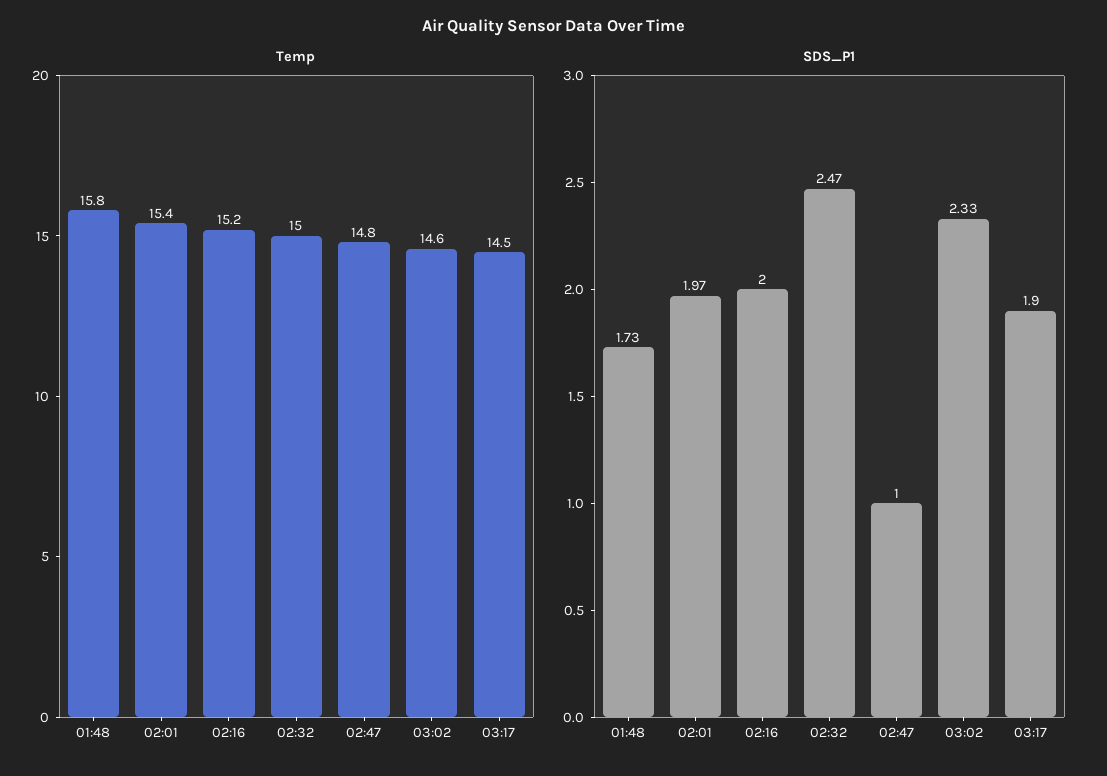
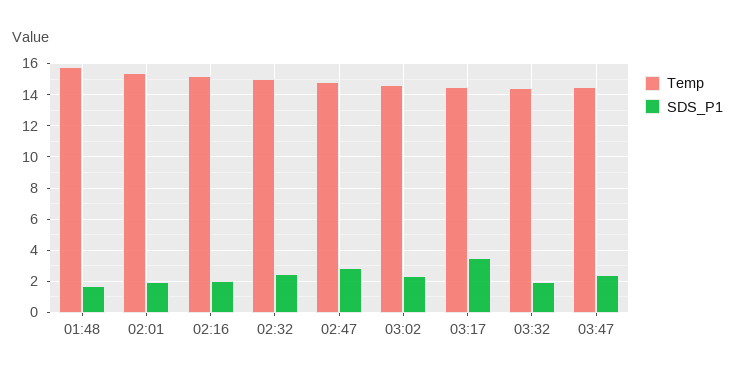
SDS_P1, 02:47: 1 -> 3
SDS_P1, 03:17: 1.9 -> 3.5
Temp, 03:32: none -> 14.5
SDS_P1, 03:32: none -> 2
Temp, 03:47: none -> 14.5
SDS_P1, 03:47: none -> 2.5

